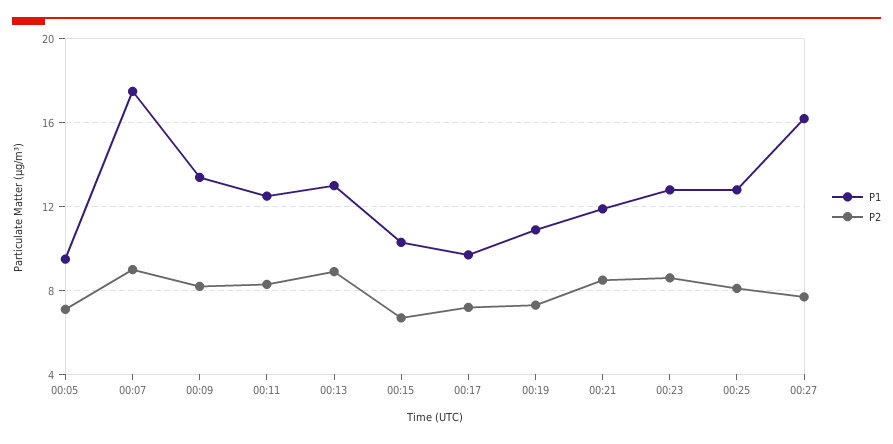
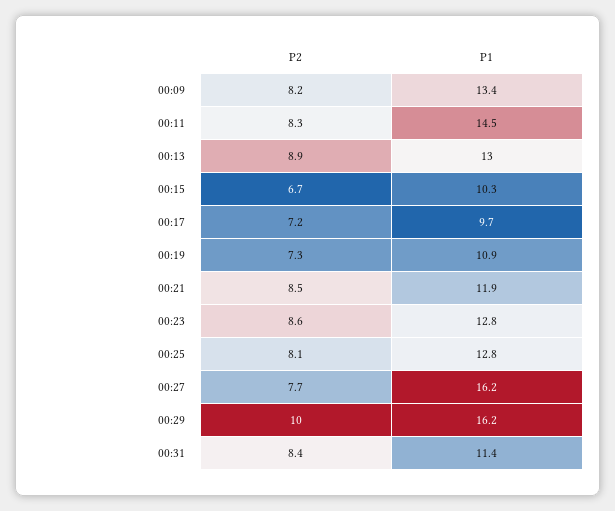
P1, 00:05: 9.5 -> none
P2, 00:05: 7 -> none
P1, 00:07: 17.5 -> none
P2, 00:07: 9 -> none
P1, 00:11: 12.5 -> 14.5
P2, 00:29: none -> 10
P1, 00:29: none -> 16.2
P2, 00:31: none -> 8.4
P1, 00:31: none -> 11.4

